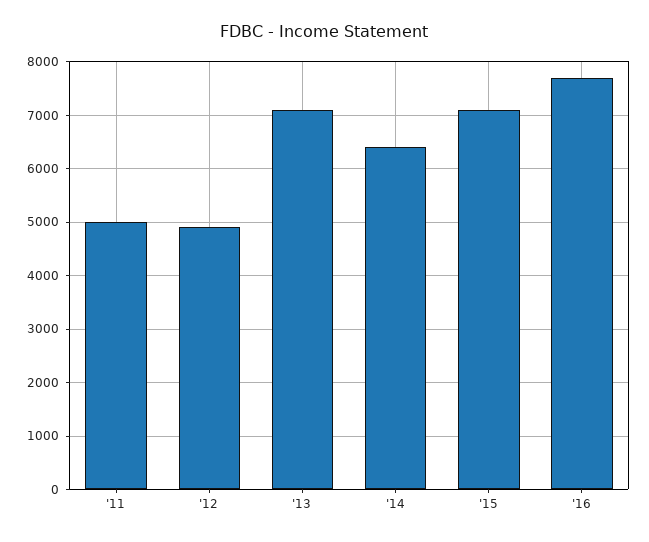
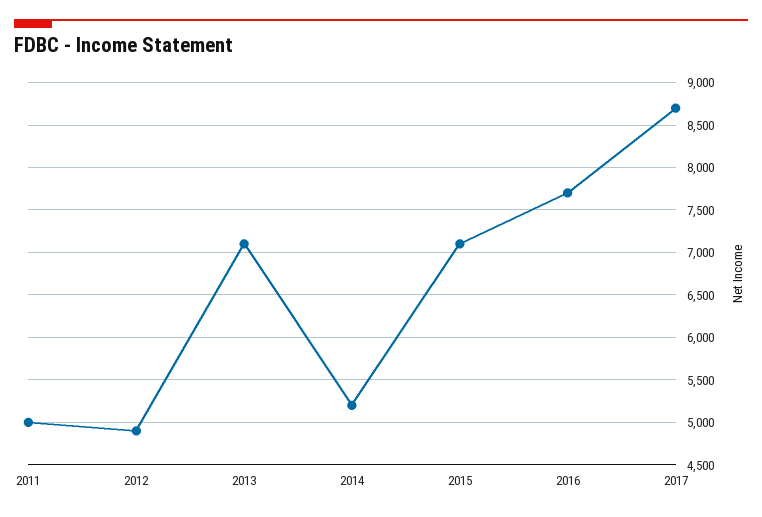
'14: 6400 -> 5200
2017: none -> 8700

